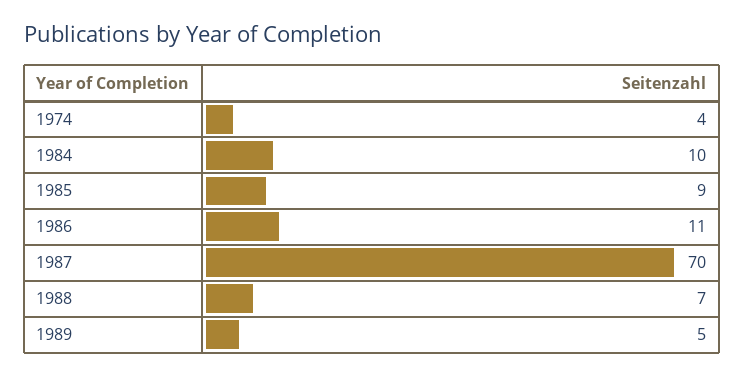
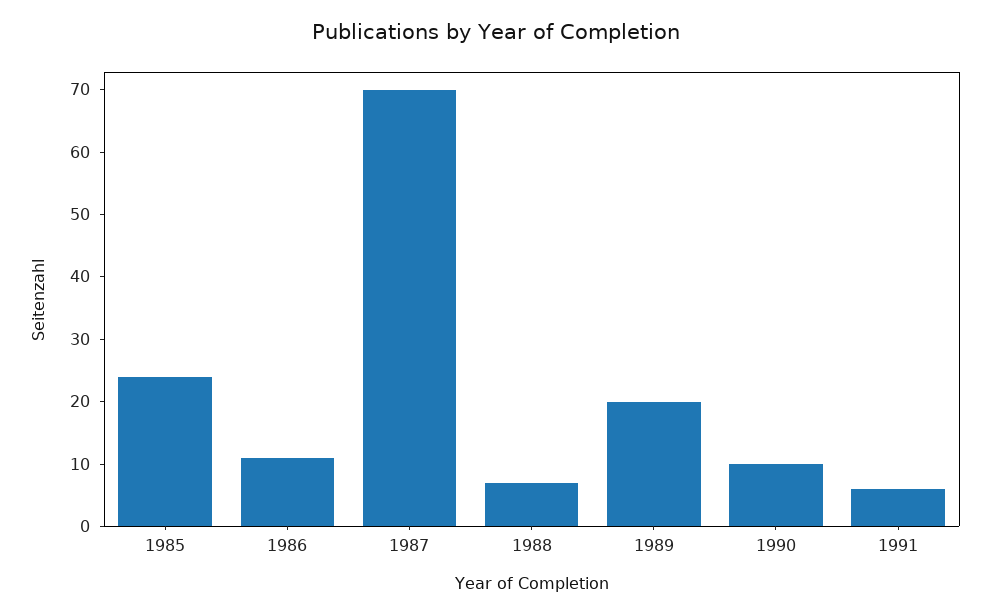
1974: 4 -> none
1984: 10 -> none
1985: 9 -> 25
1989: 5 -> 20
1990: none -> 10
1991: none -> 5

